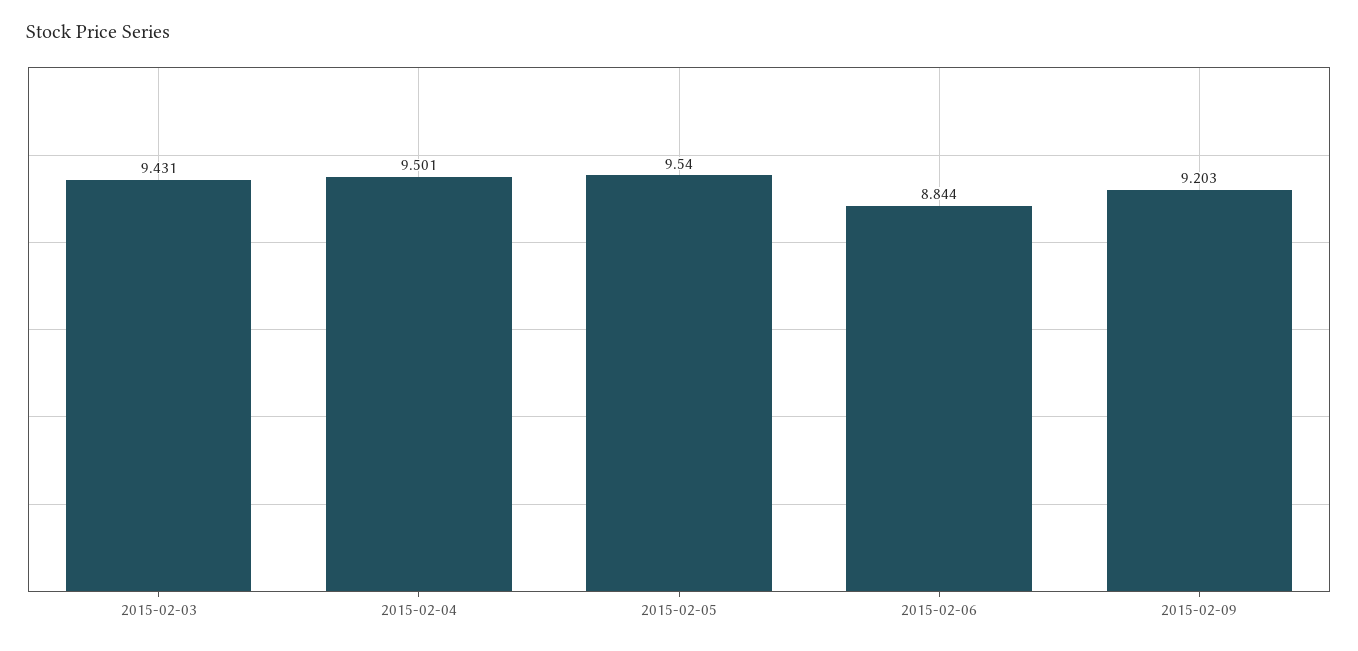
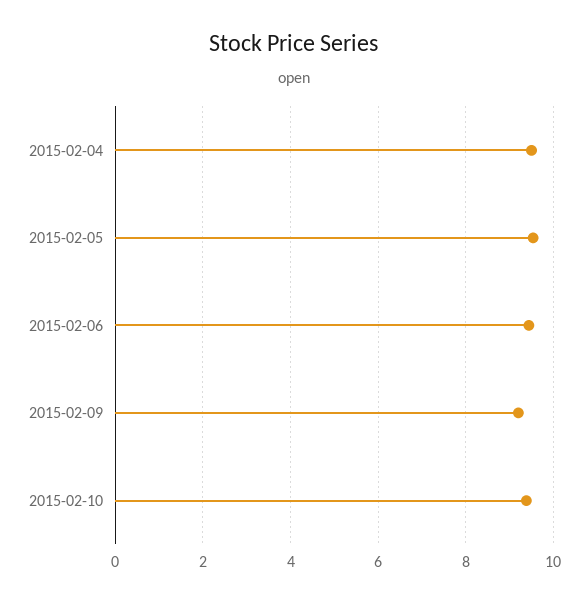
2015-02-03: 9.431 -> none
2015-02-06: 8.844 -> 9.4
2015-02-10: none -> 9.4

